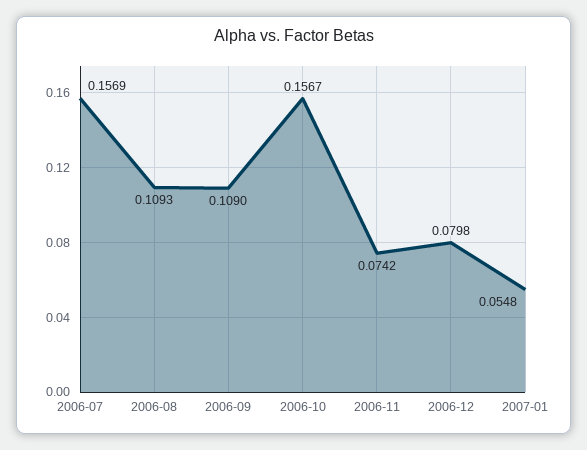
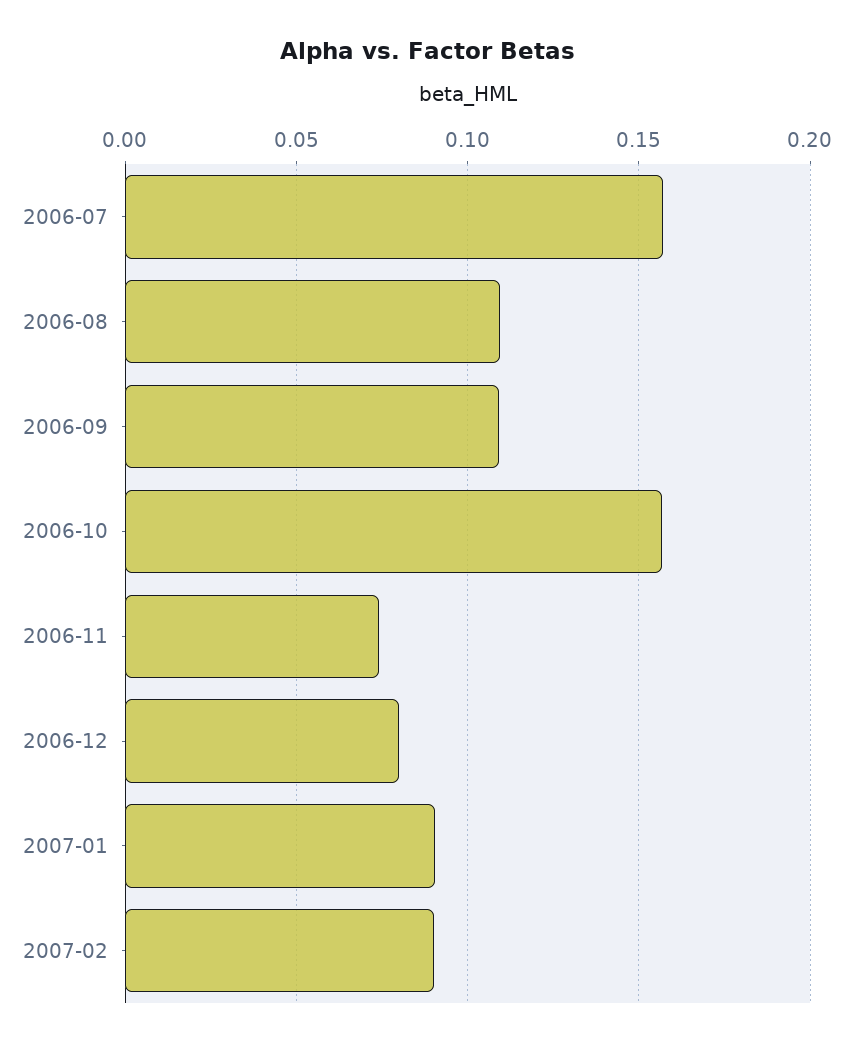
2007-01: 0.0548 -> 0.09
2007-02: none -> 0.09

